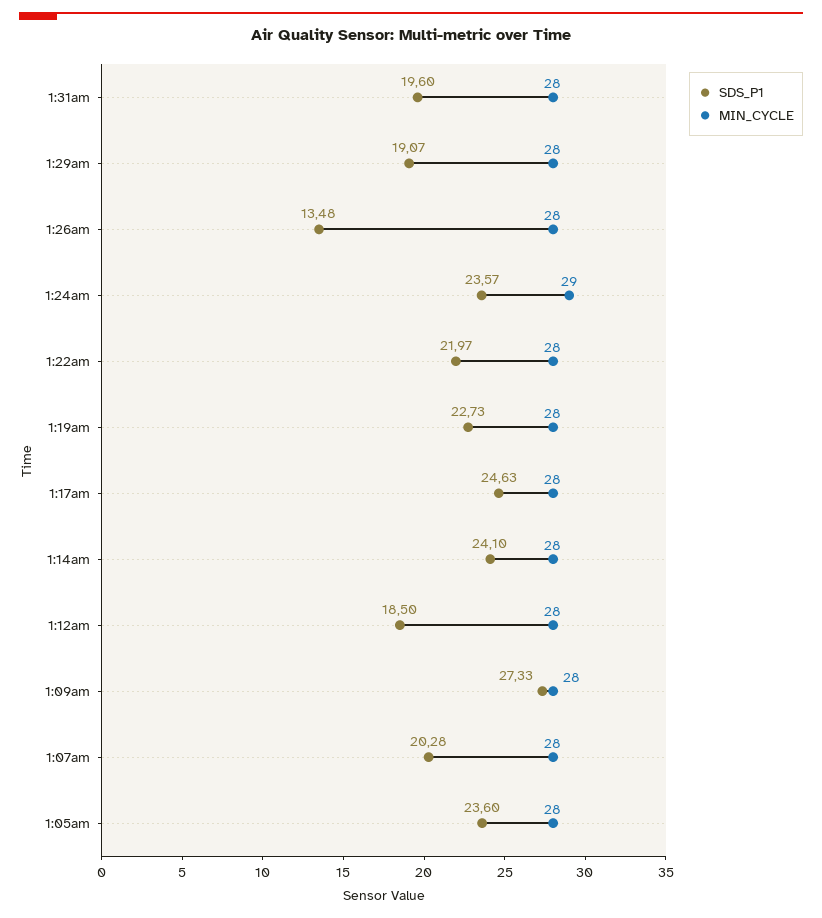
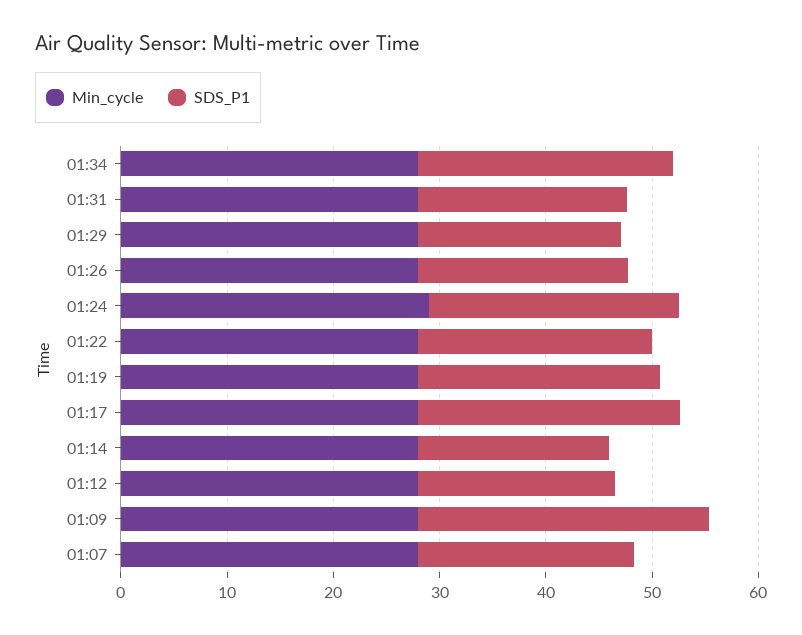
SDS_P1, 1:26am: 13.48 -> 20
SDS_P1, 1:14am: 24.1 -> 18
SDS_P1, 1:05am: 23.6 -> none
MIN_CYCLE, 1:05am: 28 -> none
MIN_CYCLE, 01:34: none -> 28
SDS_P1, 01:34: none -> 24

